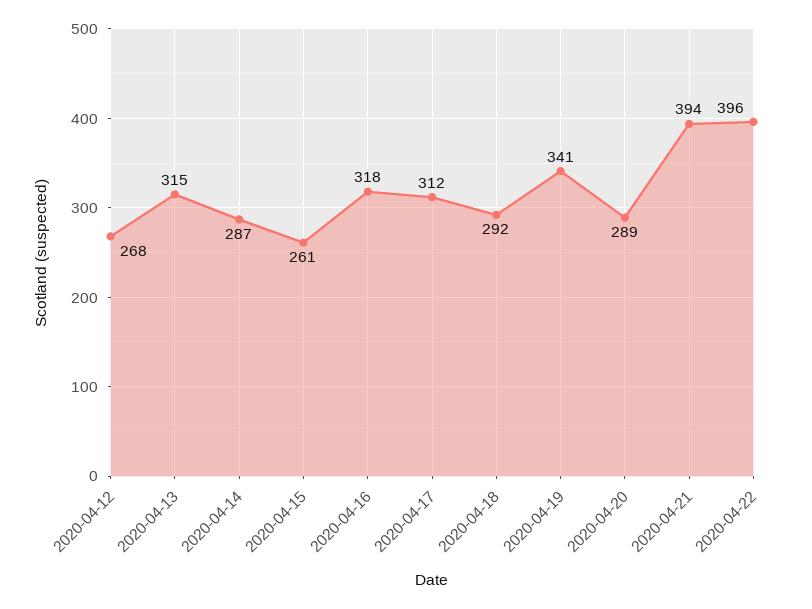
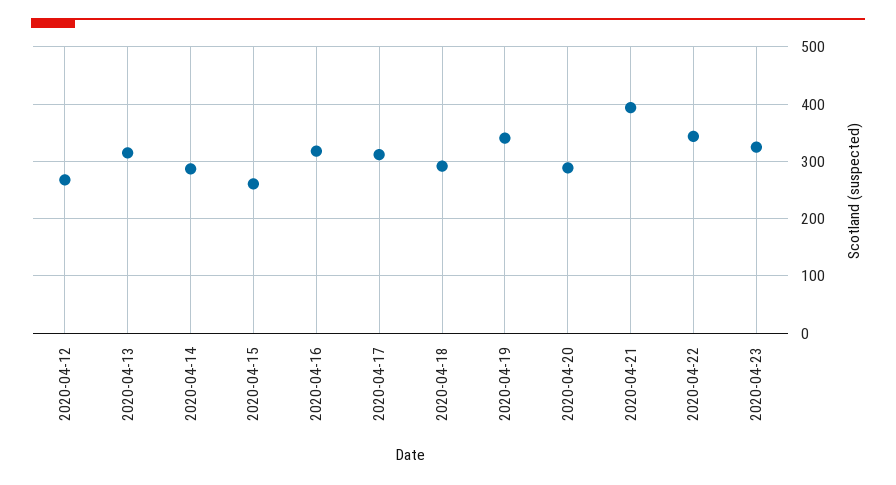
2020-04-22: 396 -> 340
2020-04-23: none -> 320

